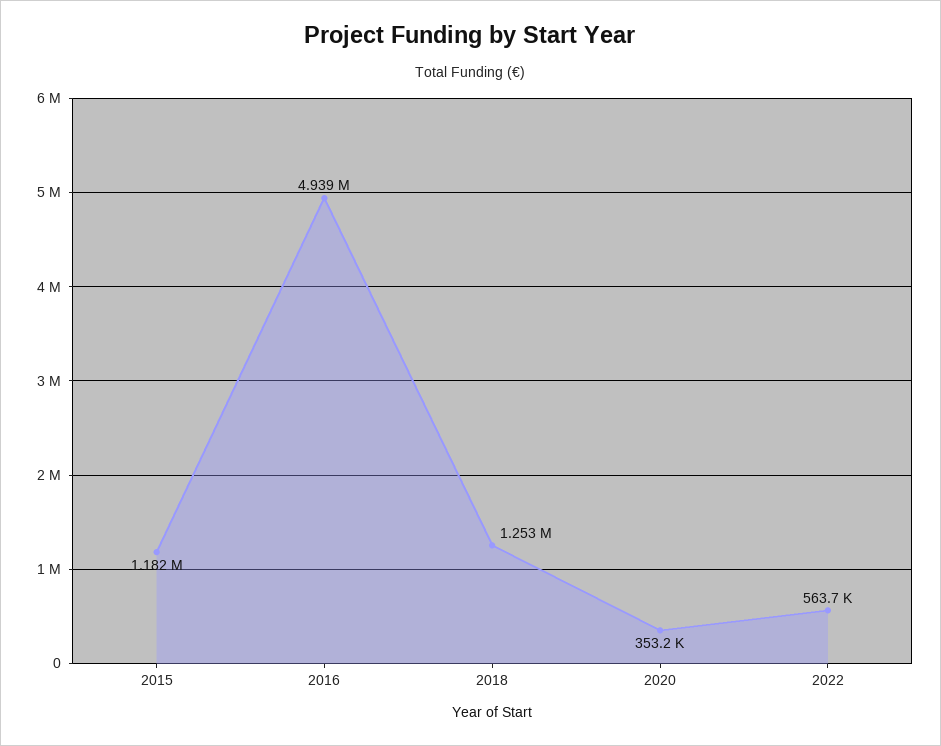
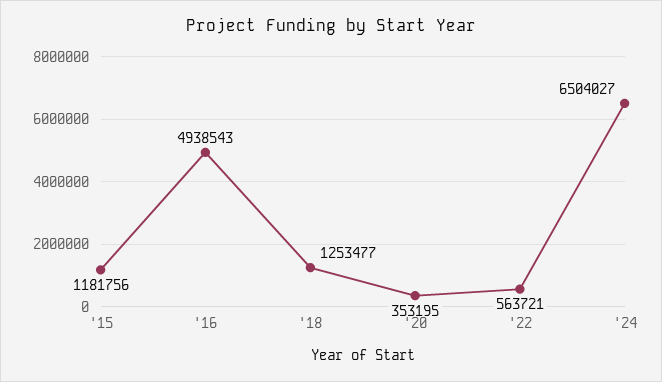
'24: none -> 6504027

